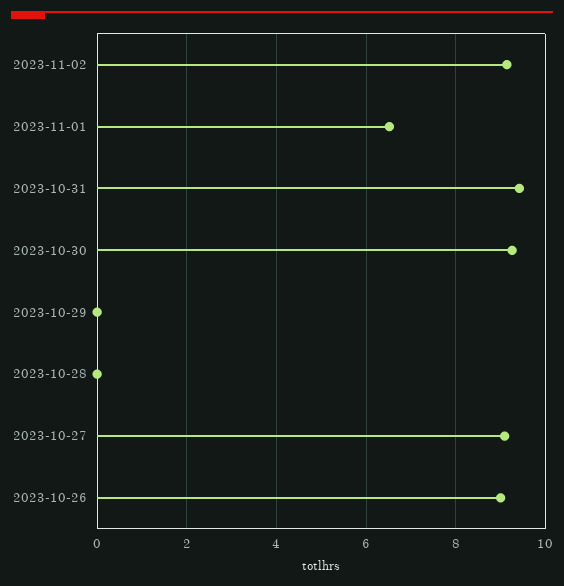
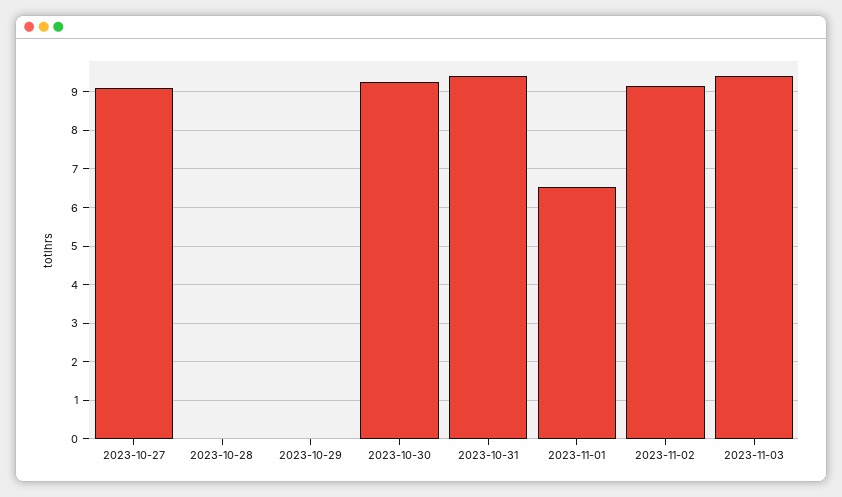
2023-10-26: 9 -> none
2023-11-03: none -> 9.4

